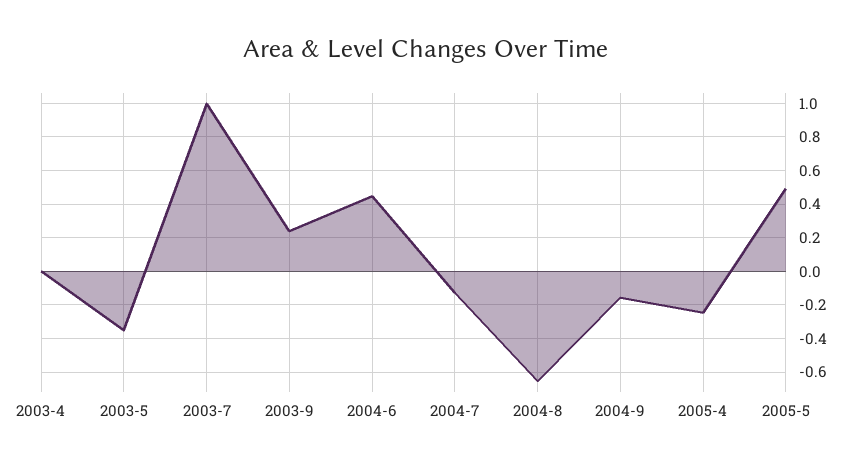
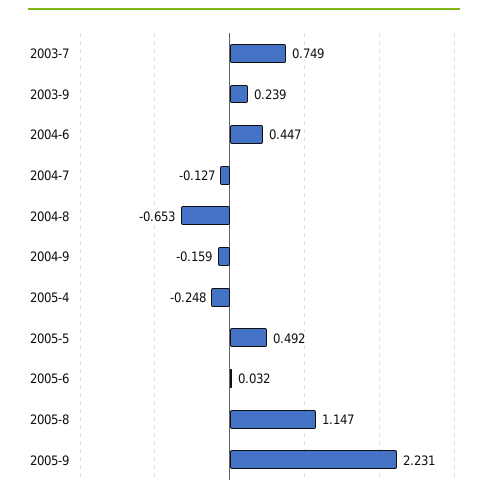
2003-4: 0 -> none
2003-5: -0.35 -> none
2003-7: 1 -> 0.749
2005-6: none -> 0.032
2005-8: none -> 1.147
2005-9: none -> 2.231

